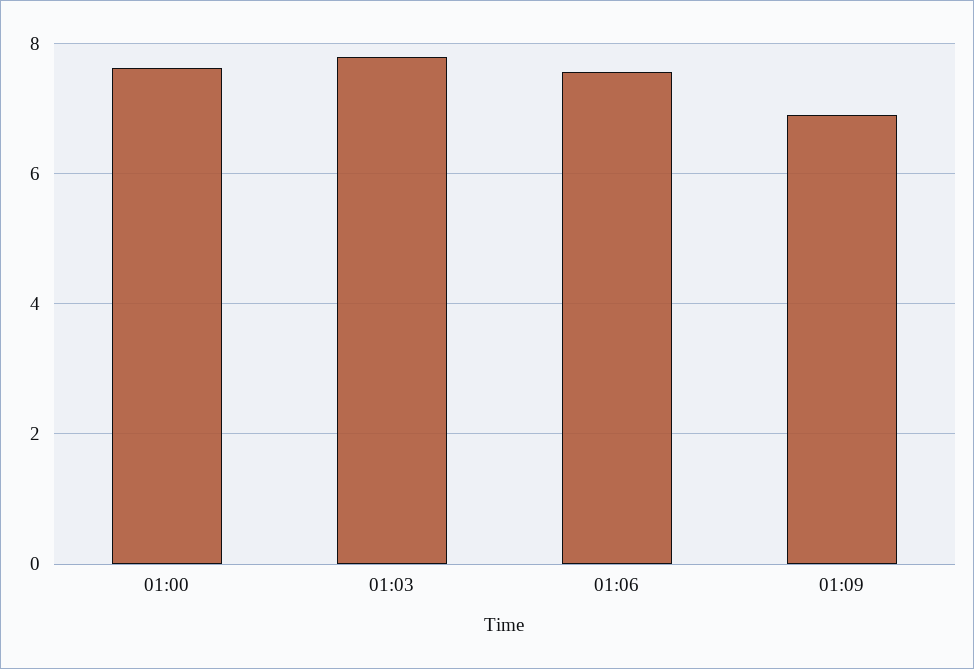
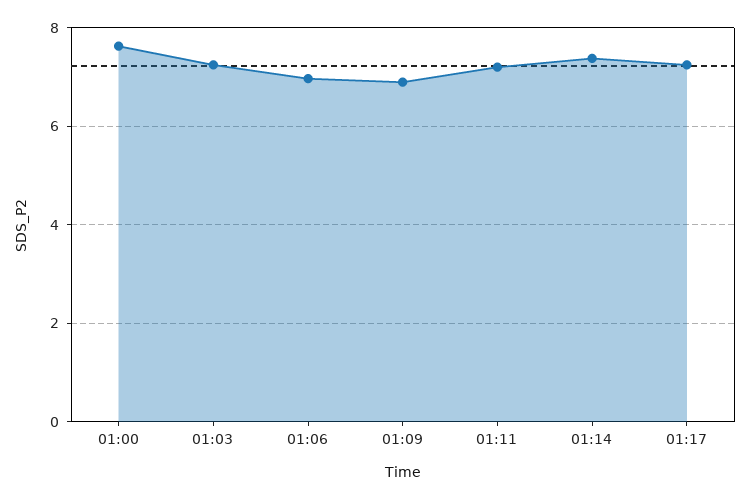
01:03: 7.8 -> 7.2
01:06: 7.6 -> 7
01:11: none -> 7.2
01:14: none -> 7.4
01:17: none -> 7.2

